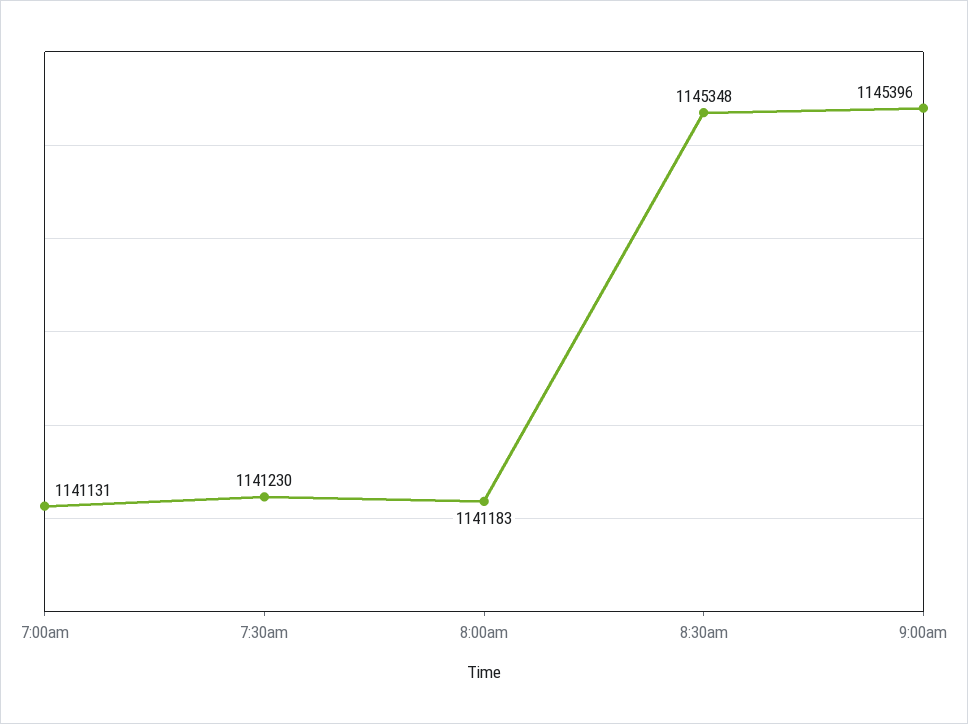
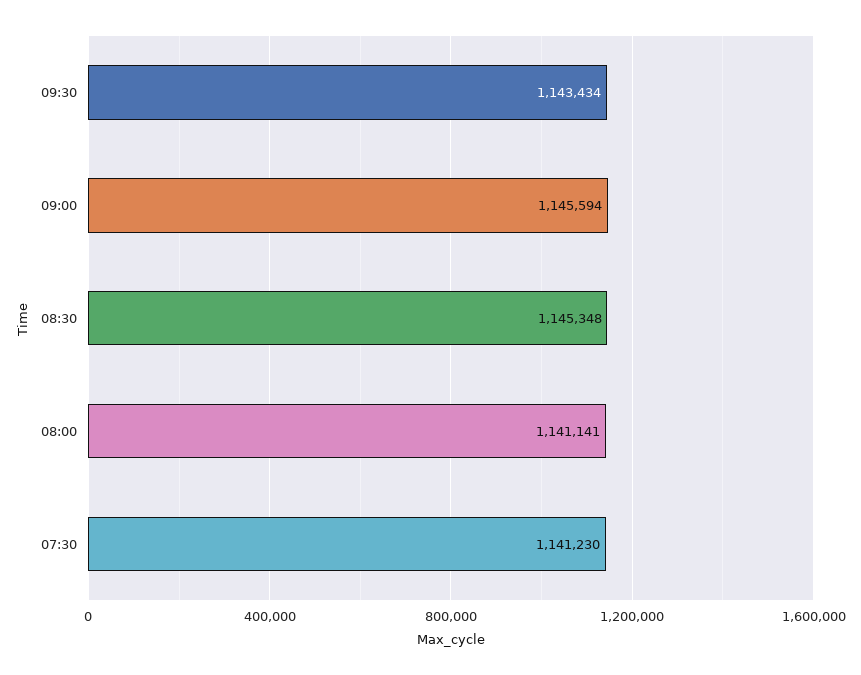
7:00am: 1141131 -> none
8:00am: 1141183 -> 1141141
9:00am: 1145396 -> 1145594
09:30: none -> 1143434

